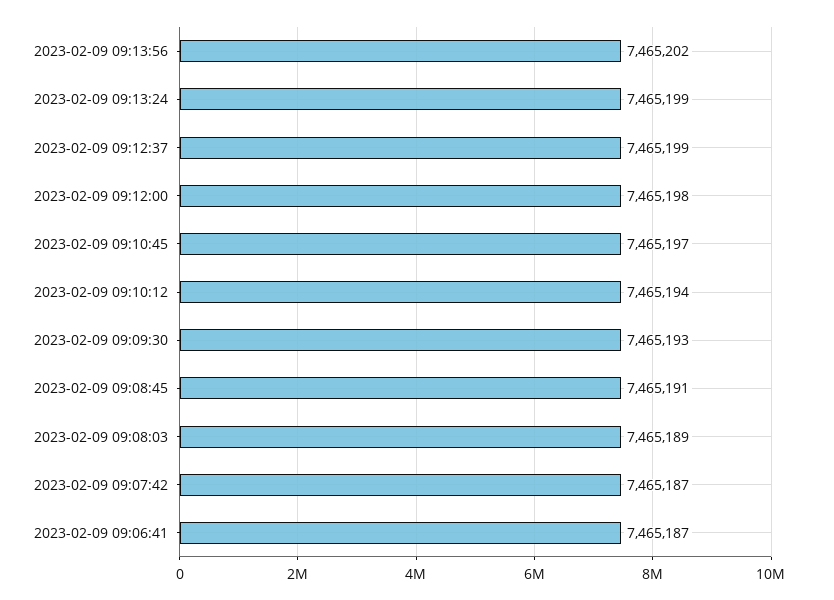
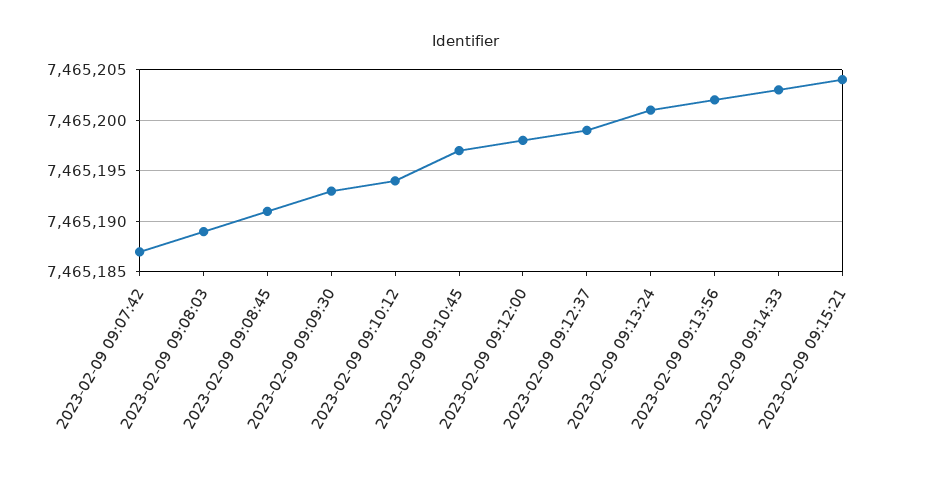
2023-02-09 09:13:24: 7465199 -> 7465201
2023-02-09 09:06:41: 7465187 -> none
2023-02-09 09:14:33: none -> 7465203
2023-02-09 09:15:21: none -> 7465204

